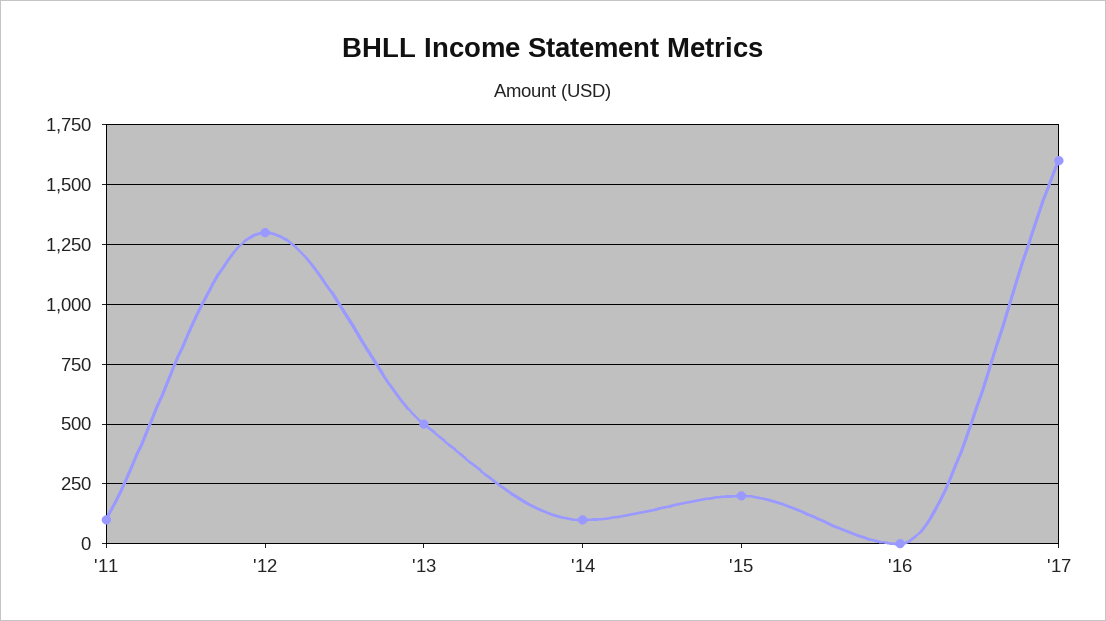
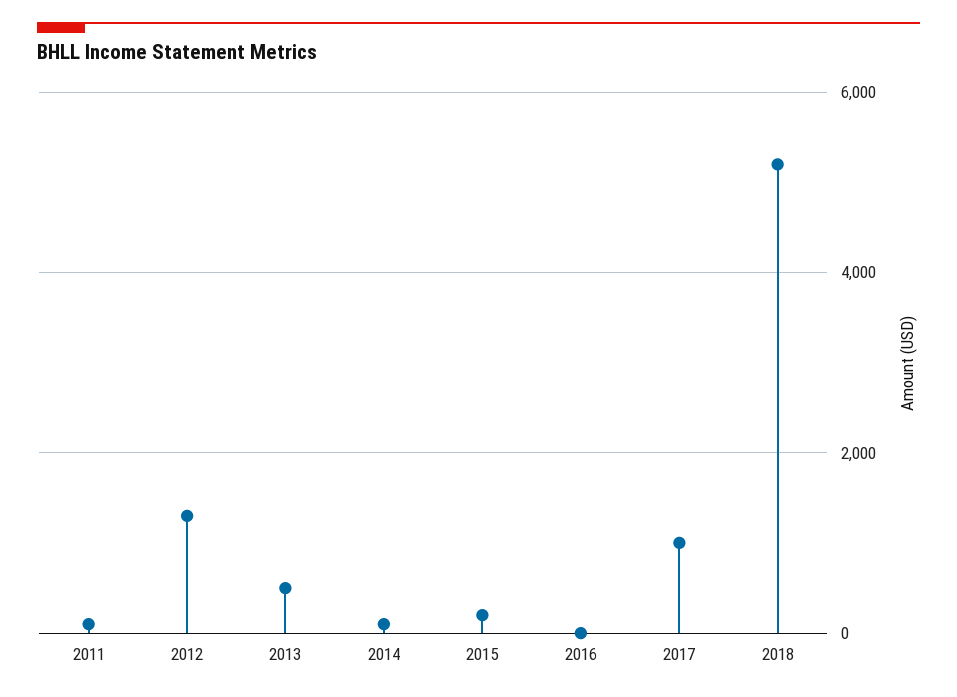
'17: 1600 -> 1000
2018: none -> 5200

